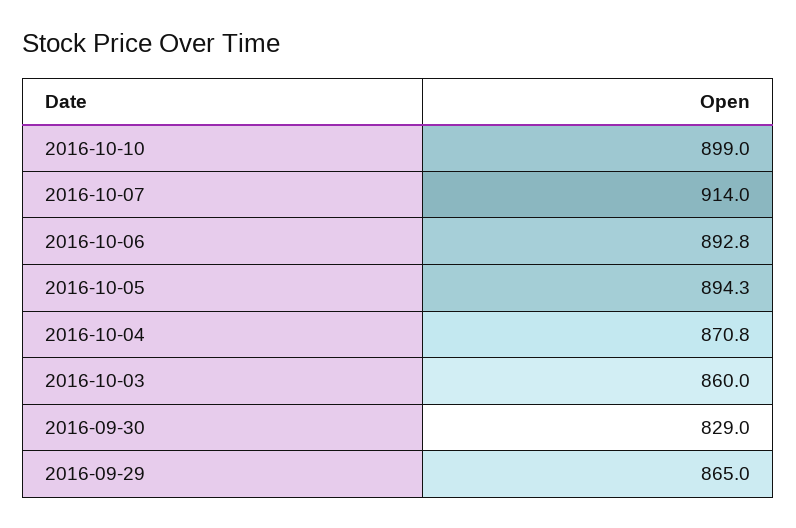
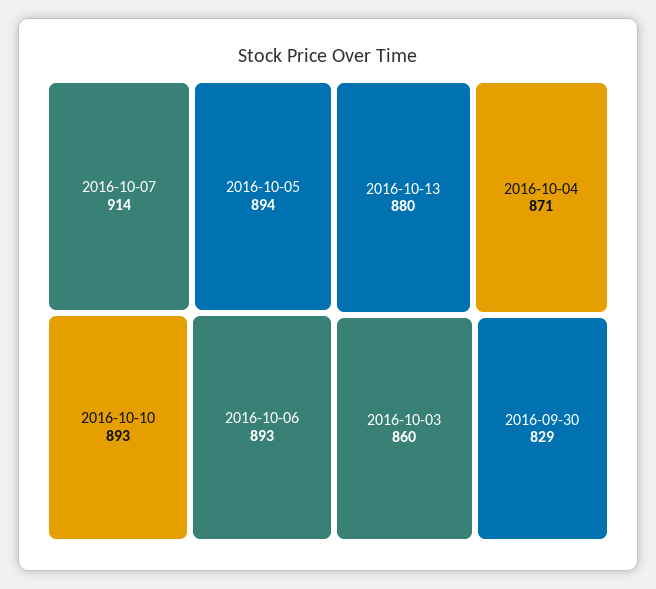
2016-10-10: 899 -> 893
2016-09-29: 865 -> none
2016-10-13: none -> 880

